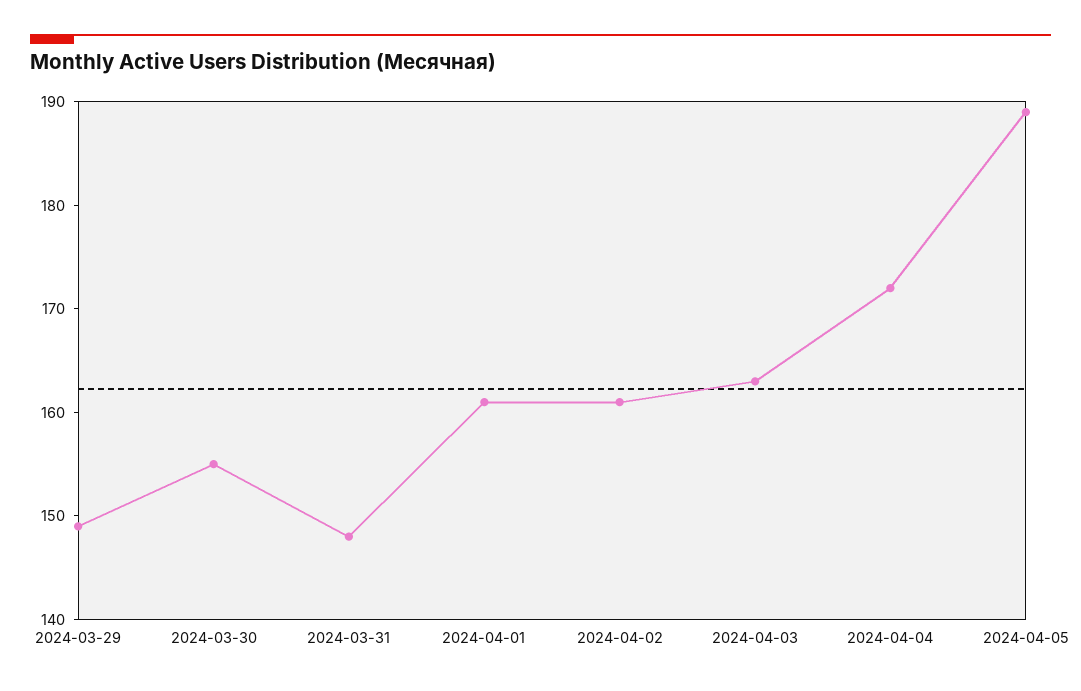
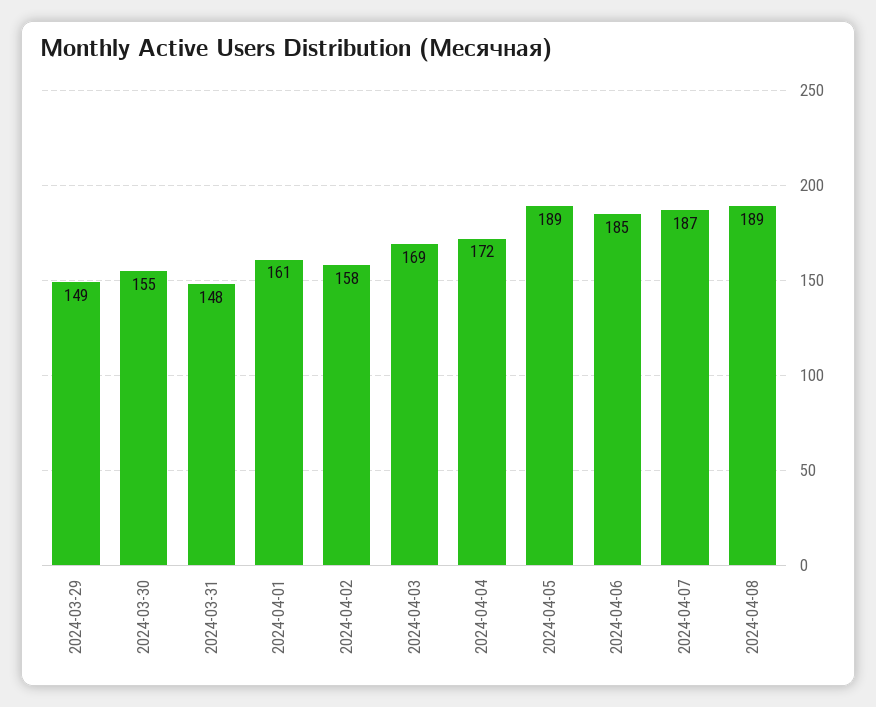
2024-04-02: 161 -> 158
2024-04-03: 163 -> 169
2024-04-06: none -> 185
2024-04-07: none -> 187
2024-04-08: none -> 189

